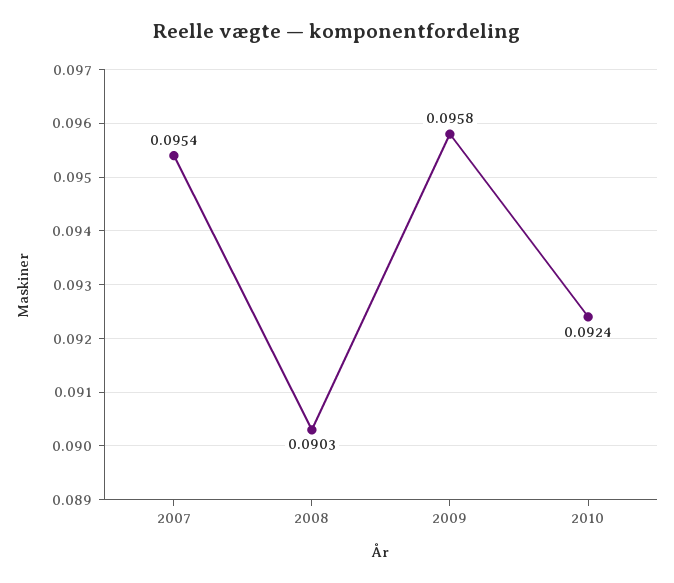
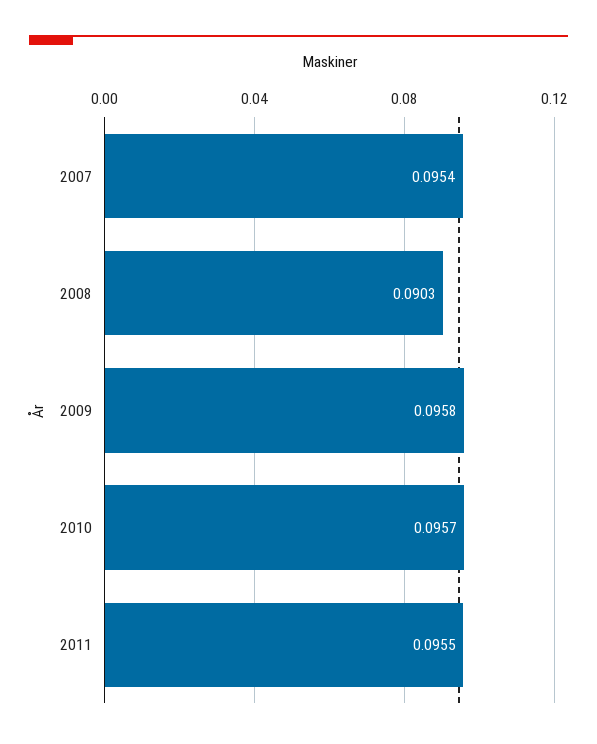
2010: 0.0924 -> 0.0957
2011: none -> 0.0955

